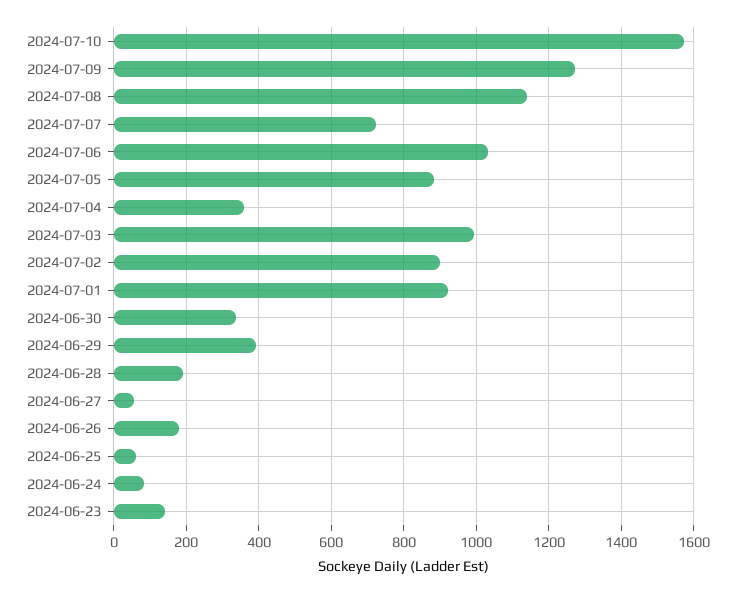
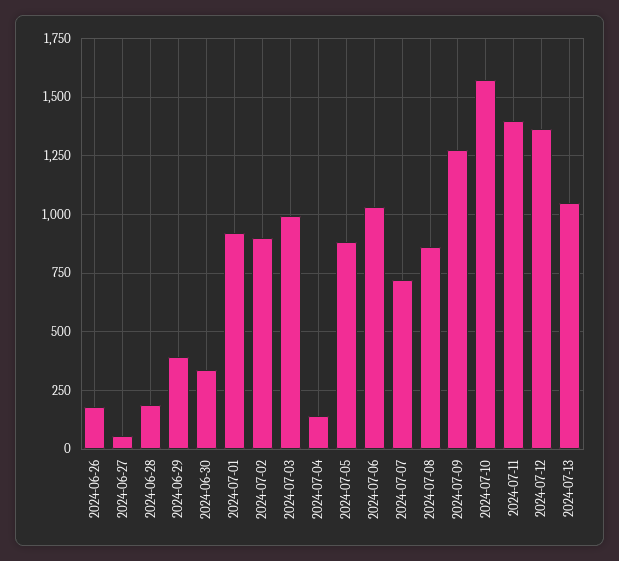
2024-07-08: 1140 -> 850
2024-07-04: 360 -> 150
2024-06-25: 60 -> none
2024-06-24: 80 -> none
2024-06-23: 140 -> none
2024-07-11: none -> 1400
2024-07-12: none -> 1350
2024-07-13: none -> 1050

